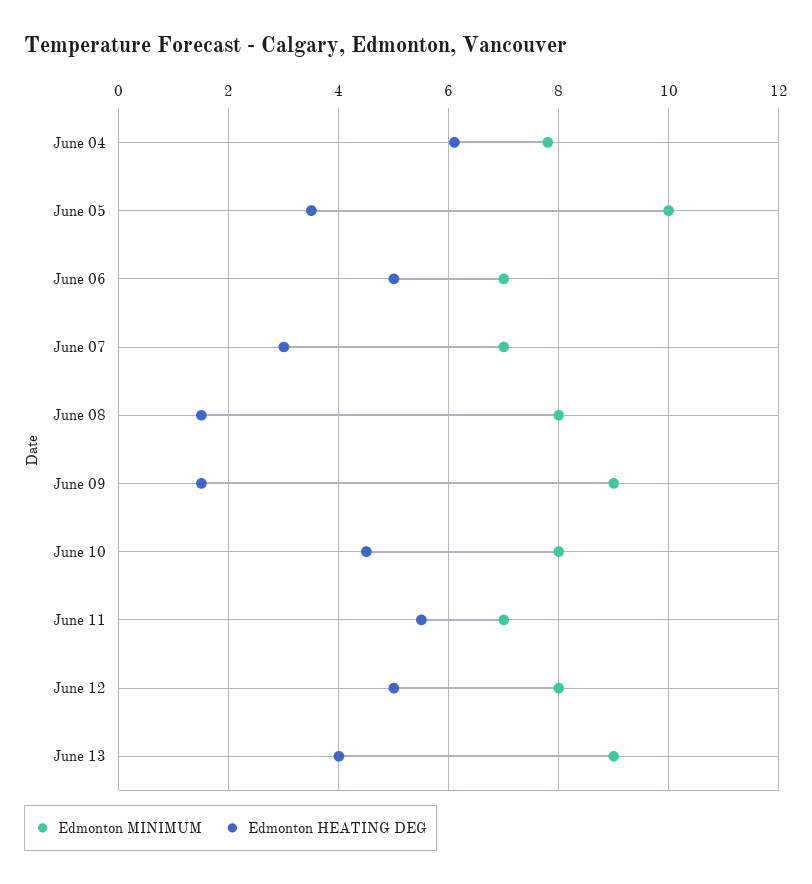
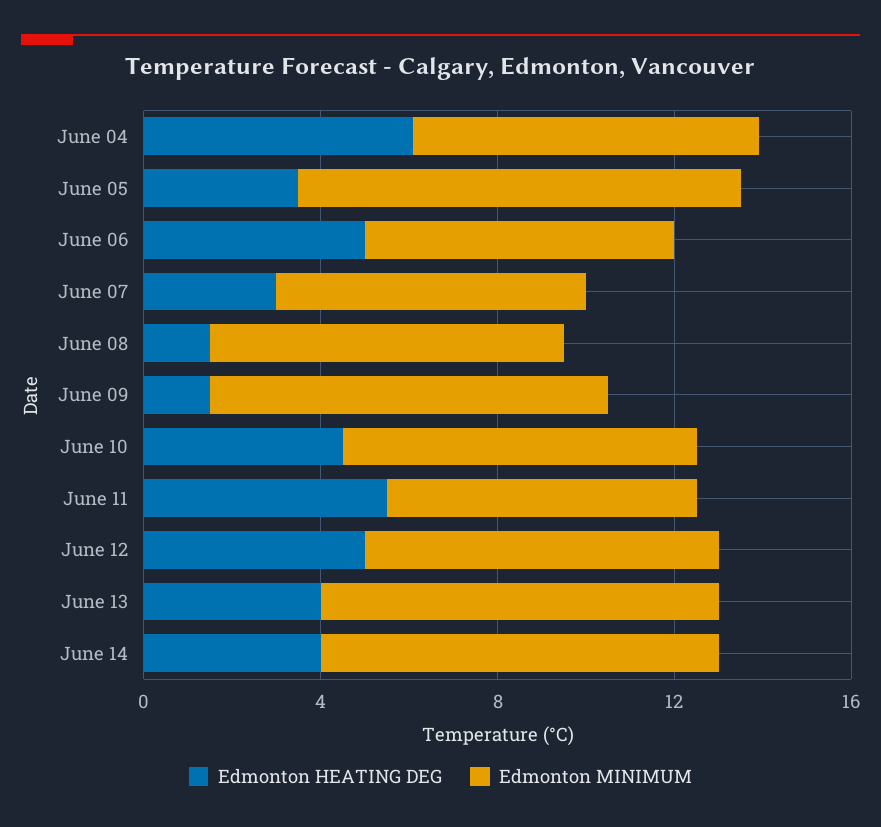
Edmonton HEATING DEG, June 14: none -> 4
Edmonton MINIMUM, June 14: none -> 9

